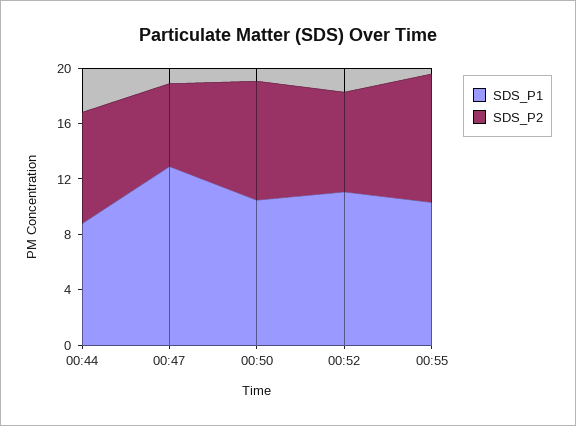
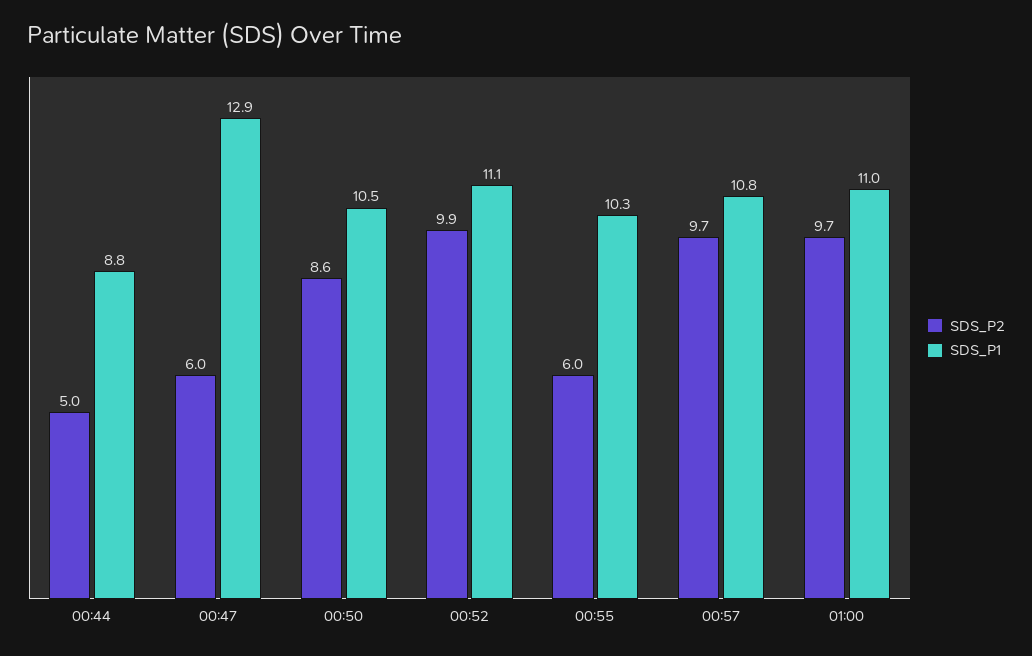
SDS_P2, 00:44: 8 -> 5
SDS_P2, 00:52: 7 -> 9.9
SDS_P2, 00:55: 9 -> 6
SDS_P2, 00:57: none -> 9.7
SDS_P1, 00:57: none -> 10.8
SDS_P2, 01:00: none -> 9.7
SDS_P1, 01:00: none -> 11

